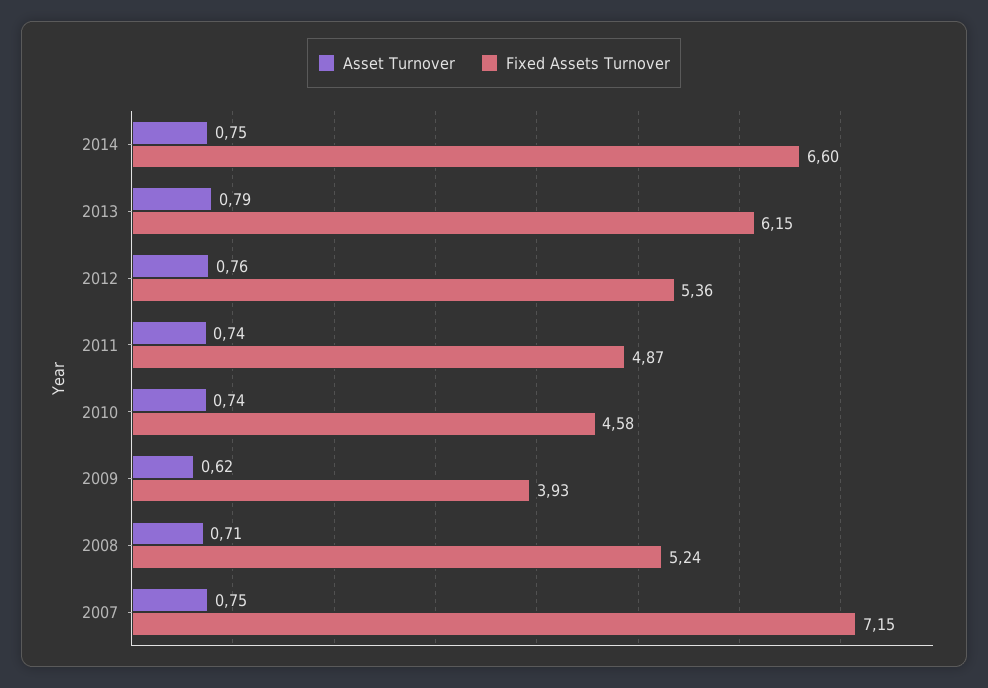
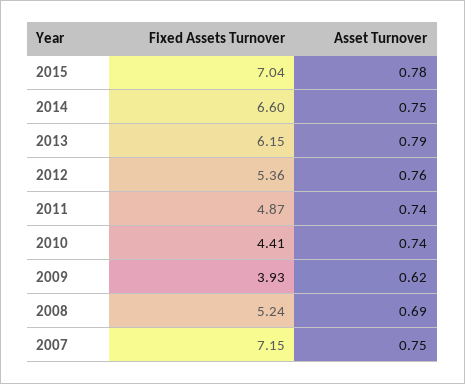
Fixed Assets Turnover, 2010: 4.58 -> 4.41
Asset Turnover, 2008: 0.71 -> 0.69
Fixed Assets Turnover, 2015: none -> 7.04
Asset Turnover, 2015: none -> 0.78

